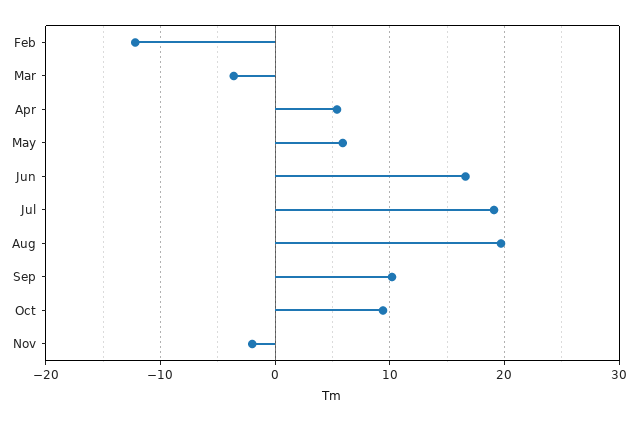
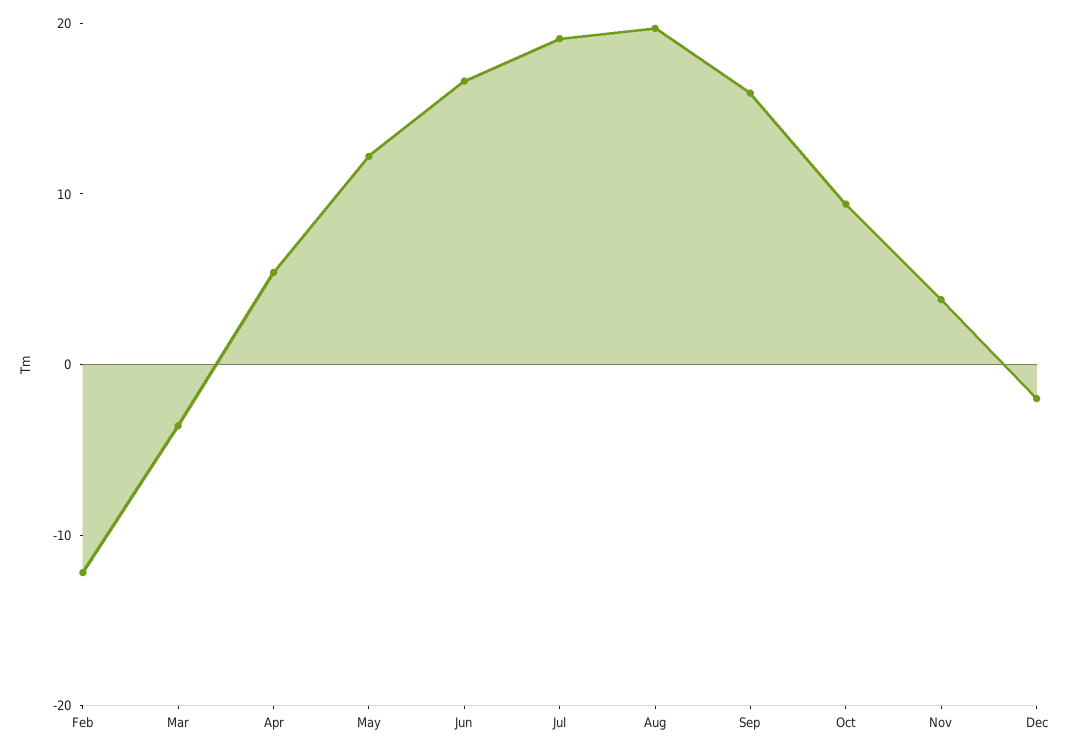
May: 6 -> 12
Sep: 10 -> 16
Nov: -2 -> 4
Dec: none -> -2

